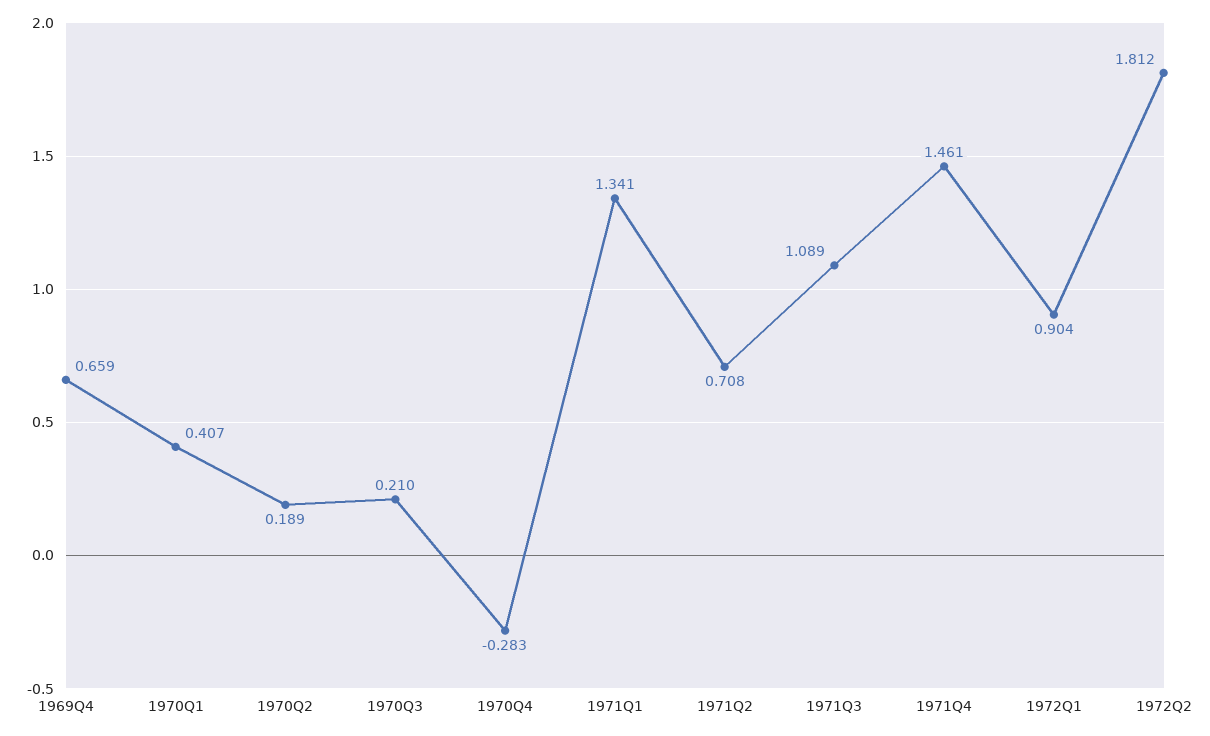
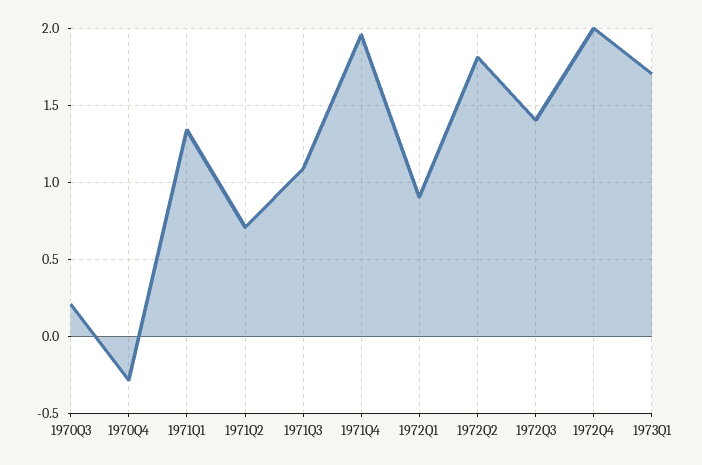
1969Q4: 0.659 -> none
1970Q1: 0.407 -> none
1970Q2: 0.189 -> none
1971Q4: 1.461 -> 1.95
1972Q3: none -> 1.4
1972Q4: none -> 2
1973Q1: none -> 1.7

